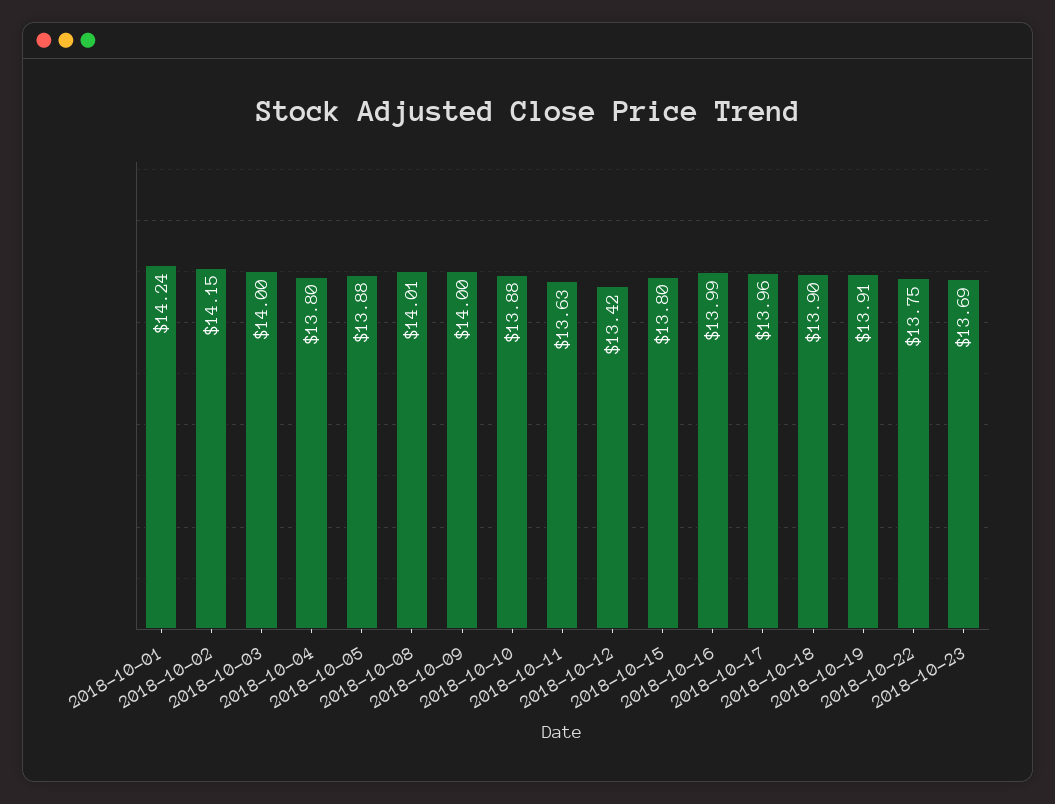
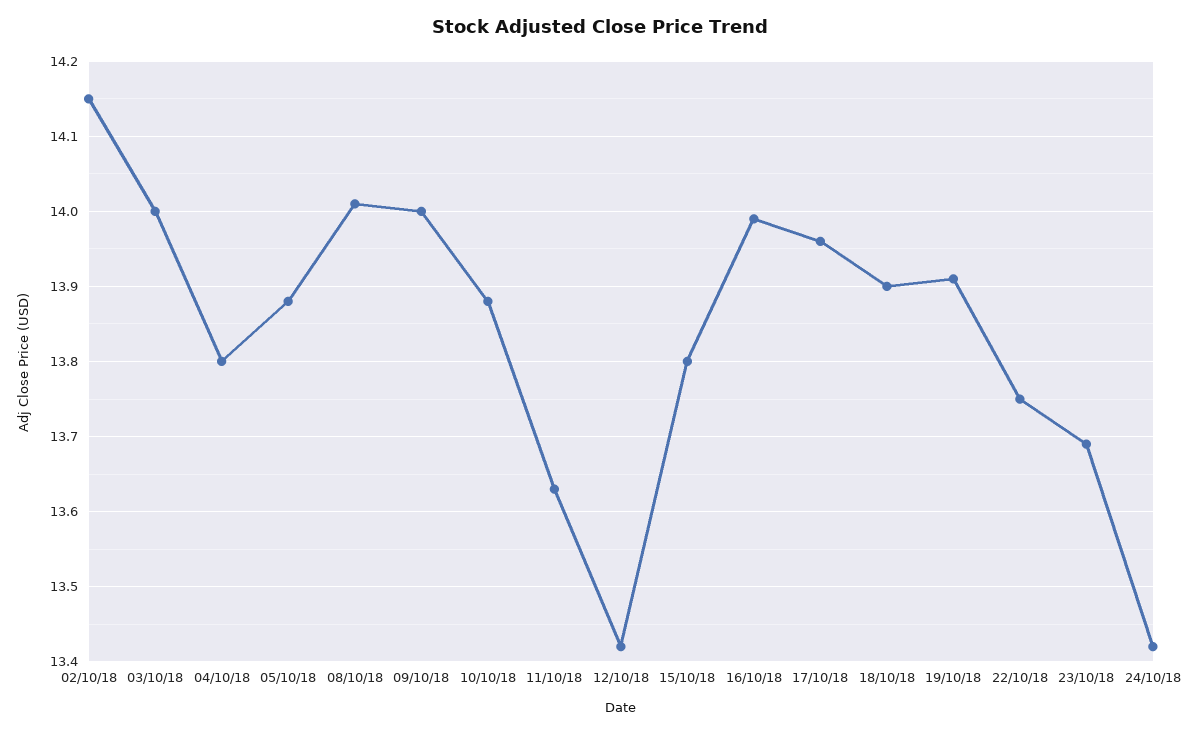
2018-10-01: 14.24 -> none
24/10/18: none -> 13.42

